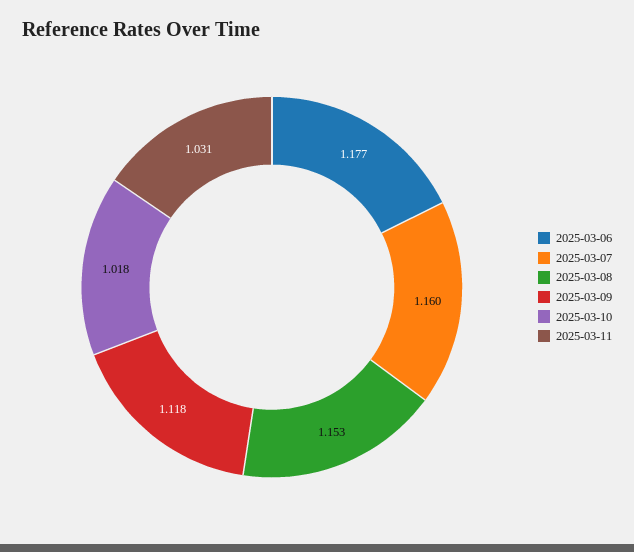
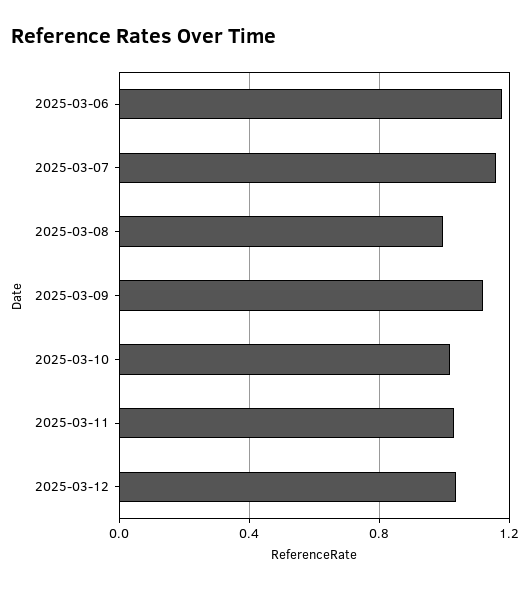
2025-03-08: 1.153 -> 1
2025-03-12: none -> 1.05

